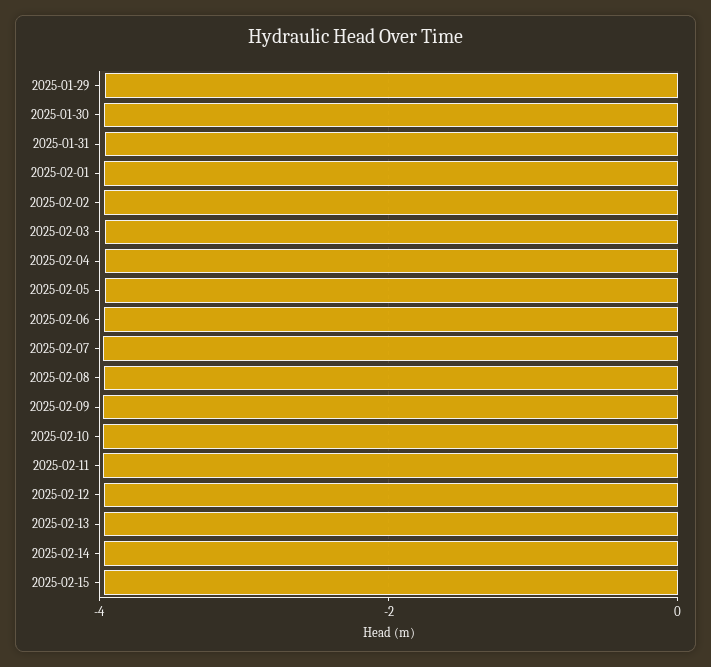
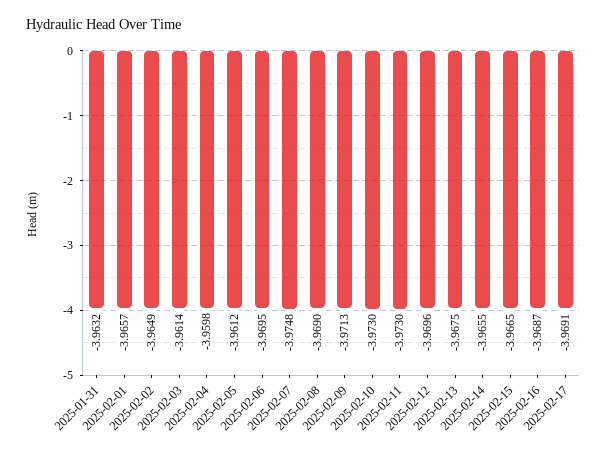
2025-01-29: -4 -> none
2025-01-30: -4 -> none
2025-02-16: none -> -3.9687
2025-02-17: none -> -3.9691

